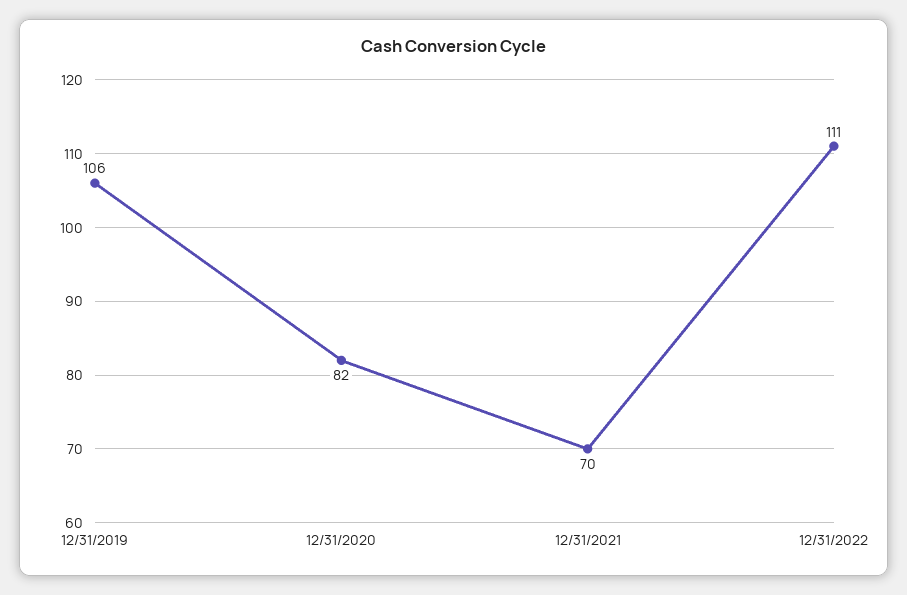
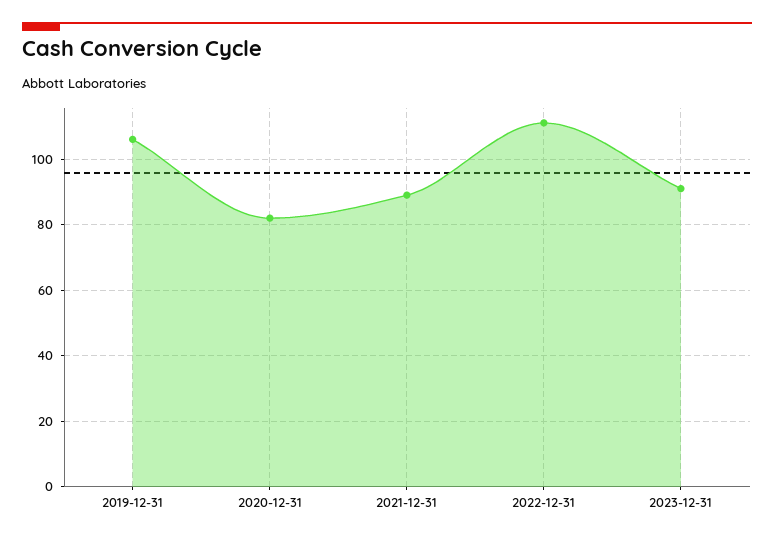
12/31/2021: 70 -> 90
2023-12-31: none -> 90

